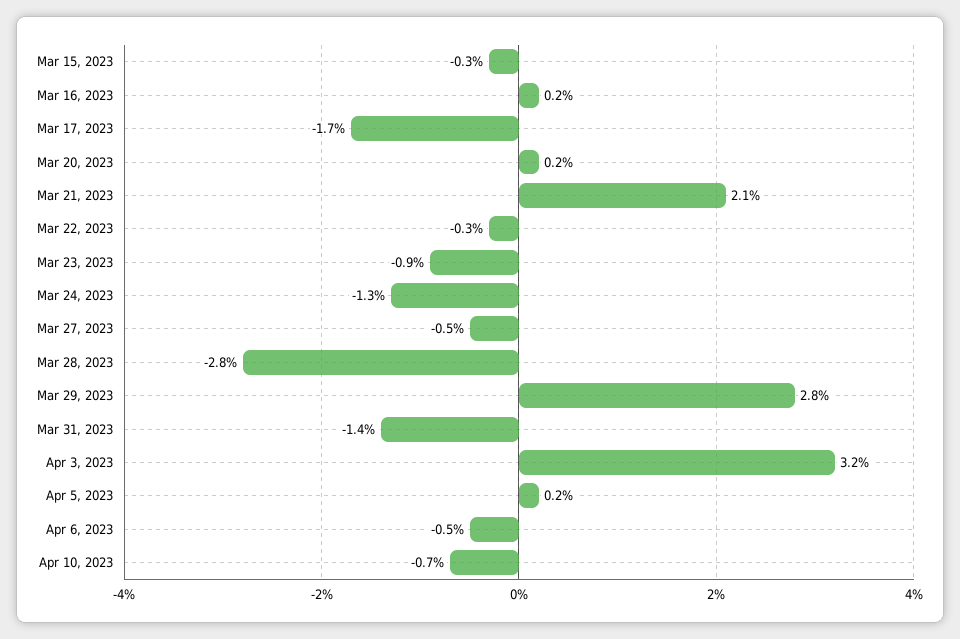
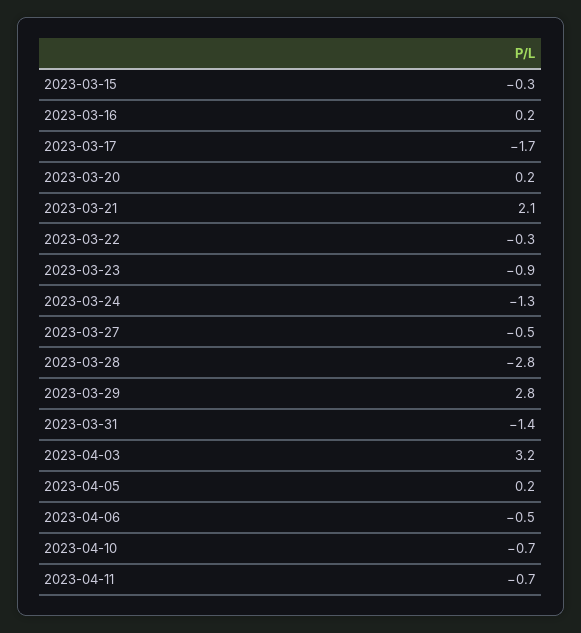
2023-04-11: none -> -0.7

